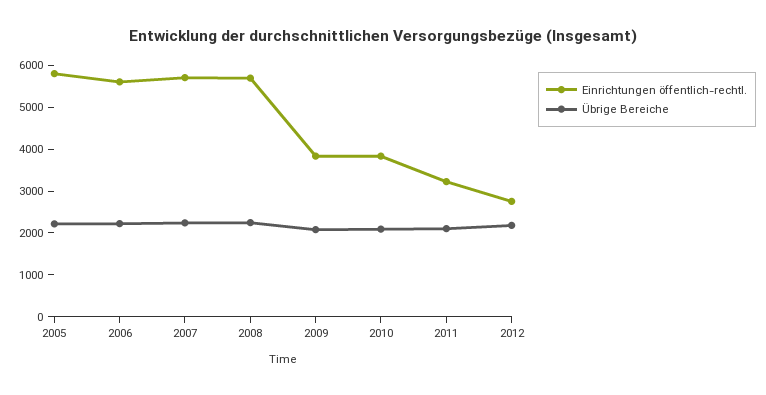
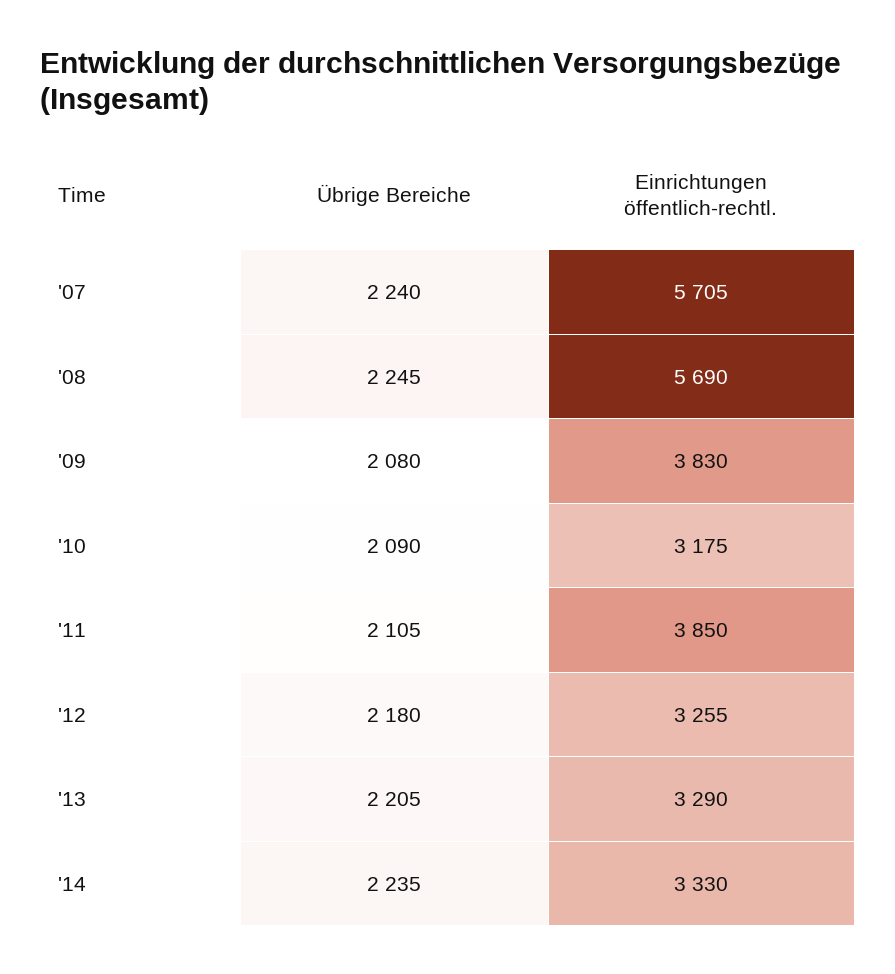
Einrichtungen öffentlich-rechtl., 2005: 5800 -> none
Übrige Bereiche, 2005: 2200 -> none
Einrichtungen öffentlich-rechtl., 2006: 5600 -> none
Übrige Bereiche, 2006: 2200 -> none
Einrichtungen öffentlich-rechtl., 2010: 3800 -> 3175
Einrichtungen öffentlich-rechtl., 2011: 3200 -> 3850
Einrichtungen öffentlich-rechtl., 2012: 2800 -> 3255
Übrige Bereiche, '13: none -> 2205
Einrichtungen öffentlich-rechtl., '13: none -> 3290
Übrige Bereiche, '14: none -> 2235
Einrichtungen öffentlich-rechtl., '14: none -> 3330

